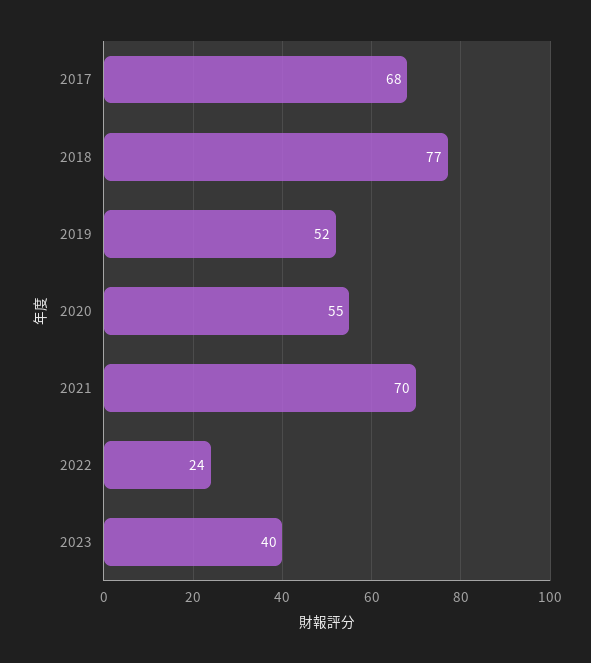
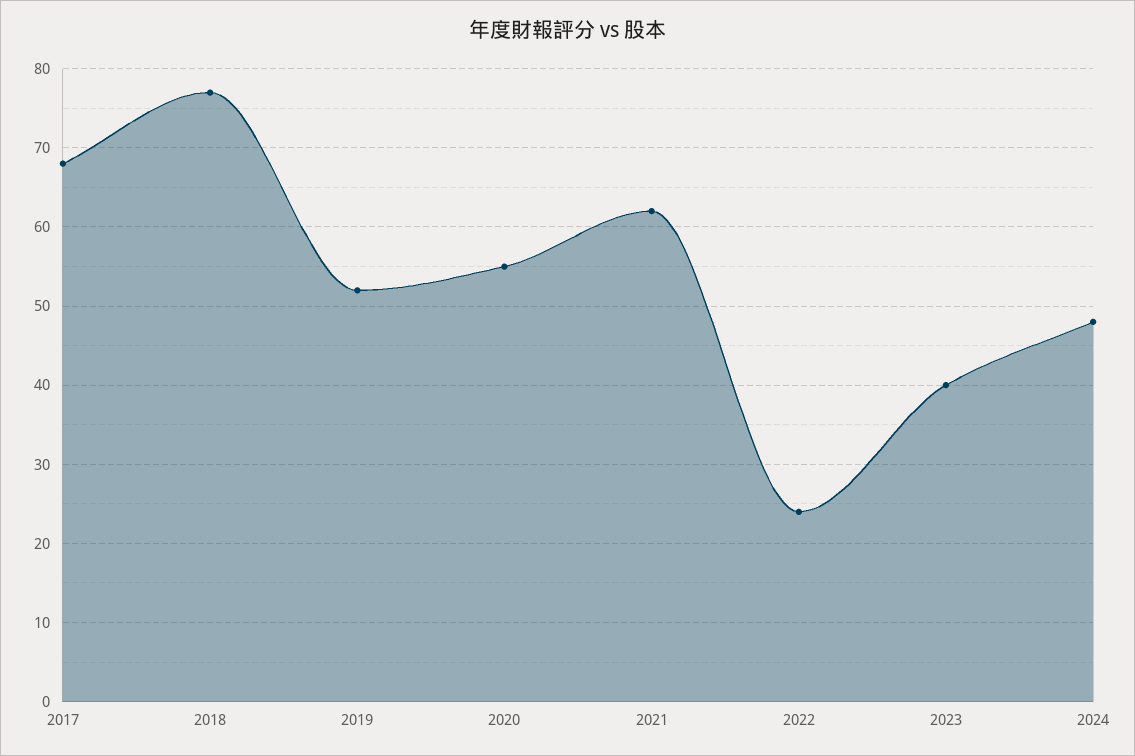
2021: 70 -> 62
2024: none -> 48

